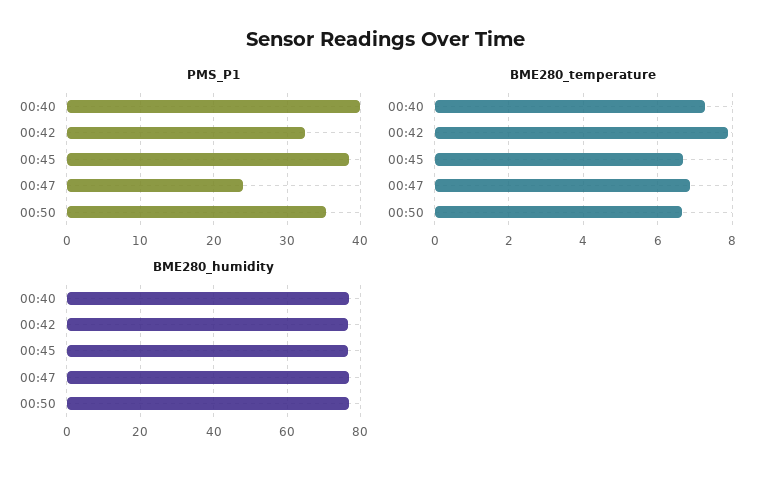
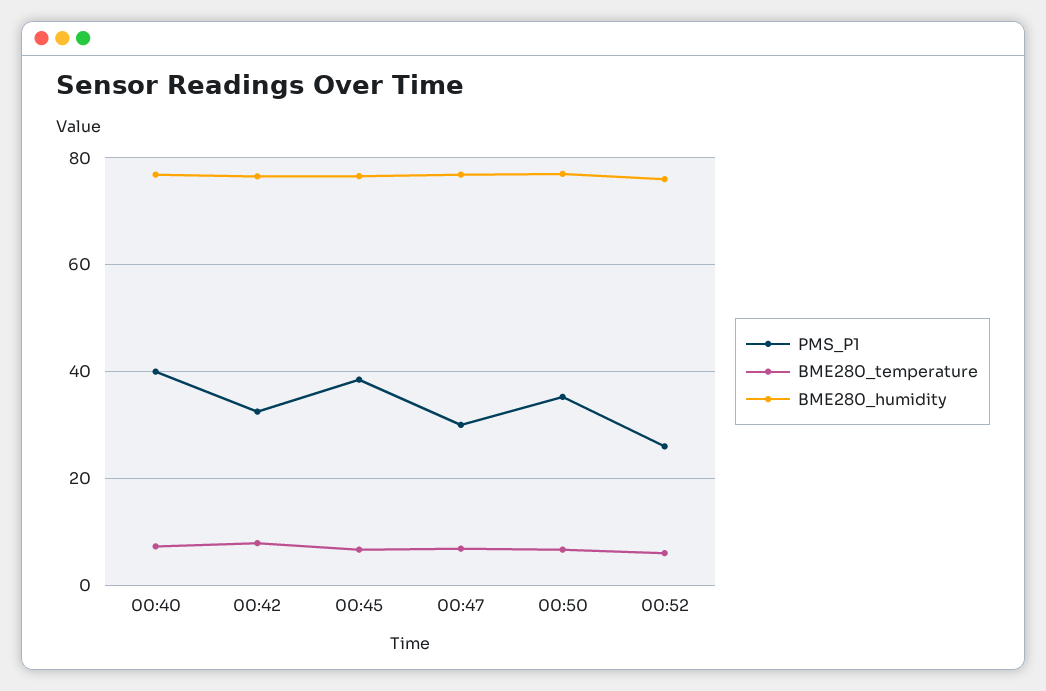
PMS_P1, 00:47: 24 -> 30
PMS_P1, 00:52: none -> 26
BME280_temperature, 00:52: none -> 6
BME280_humidity, 00:52: none -> 76

